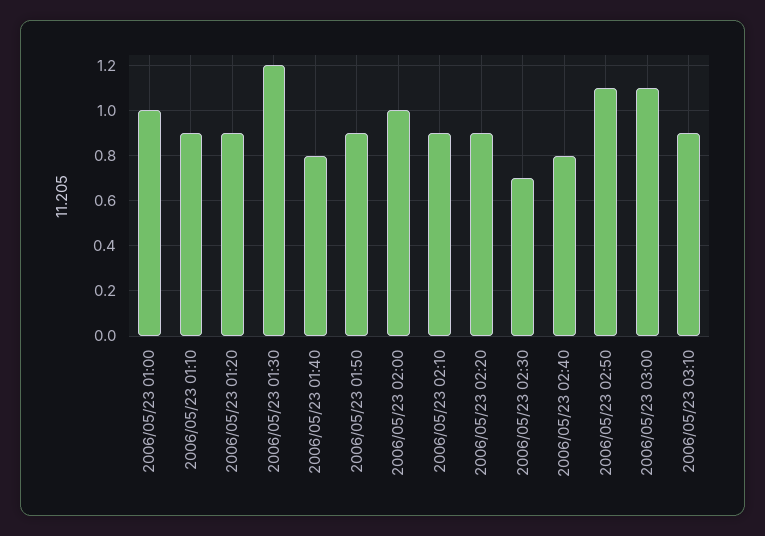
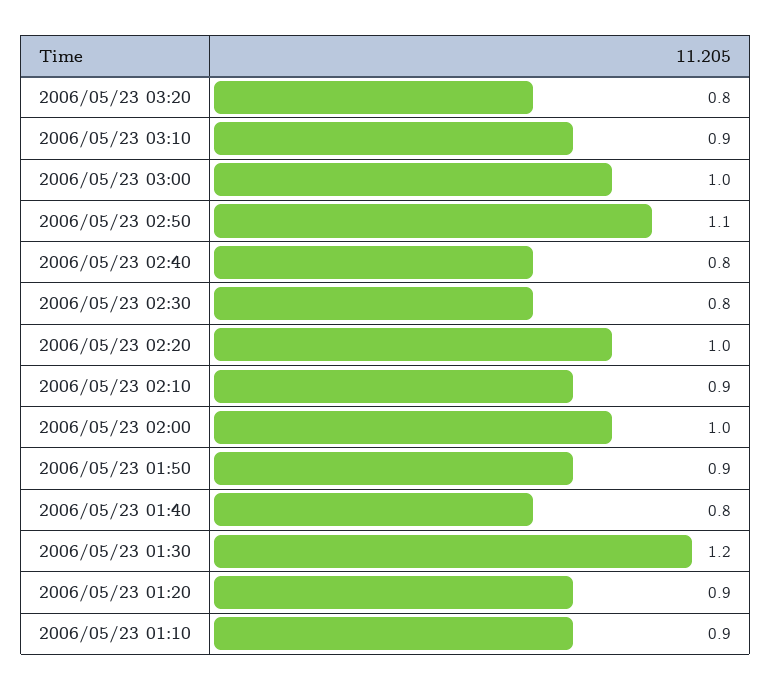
2006/05/23 01:00: 1 -> none
2006/05/23 02:20: 0.9 -> 1
2006/05/23 02:30: 0.7 -> 0.8
2006/05/23 03:00: 1.1 -> 1
2006/05/23 03:20: none -> 0.8

